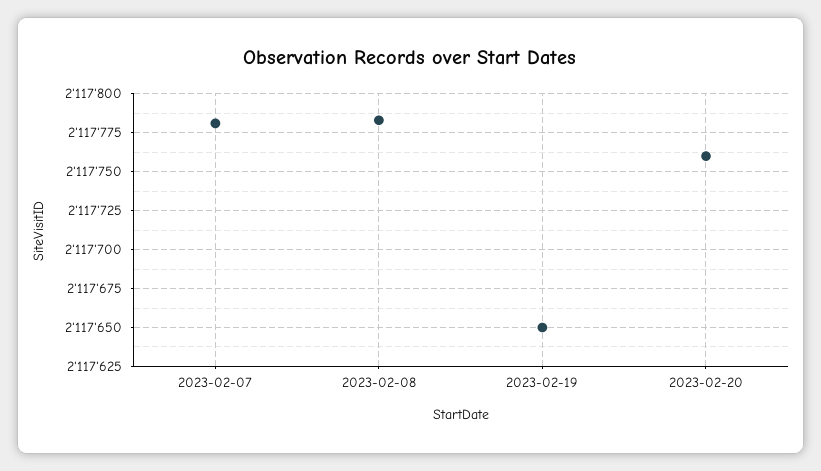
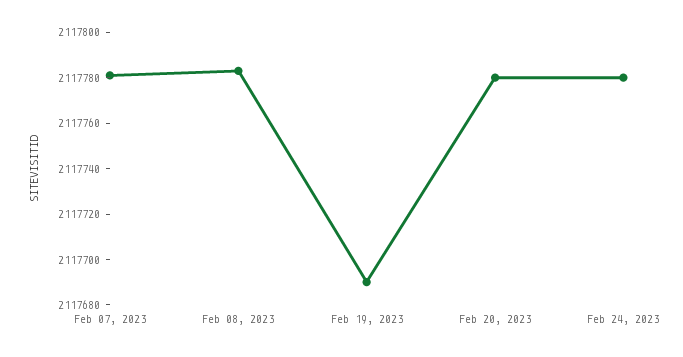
2023-02-19: 2117650 -> 2117690
2023-02-20: 2117760 -> 2117780
Feb 24, 2023: none -> 2117780

